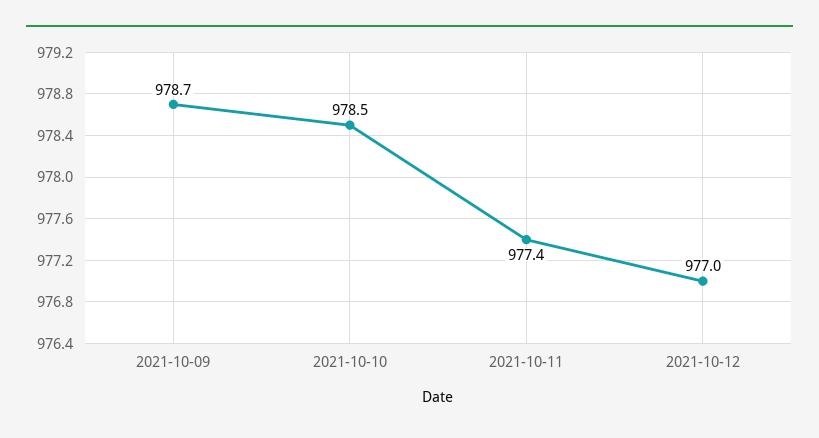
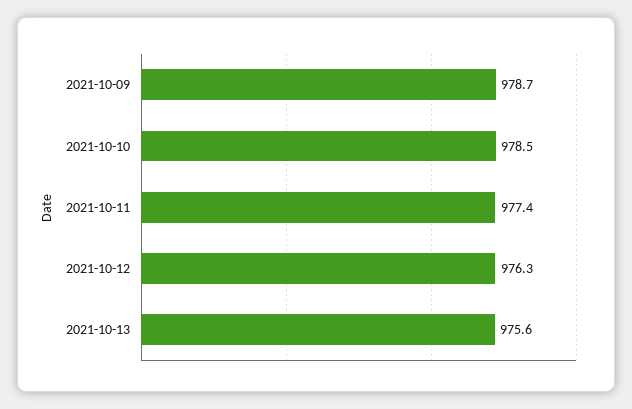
2021-10-12: 977 -> 976.3
2021-10-13: none -> 975.6

